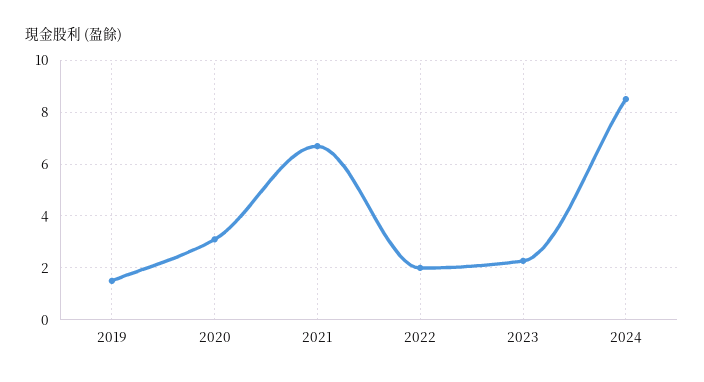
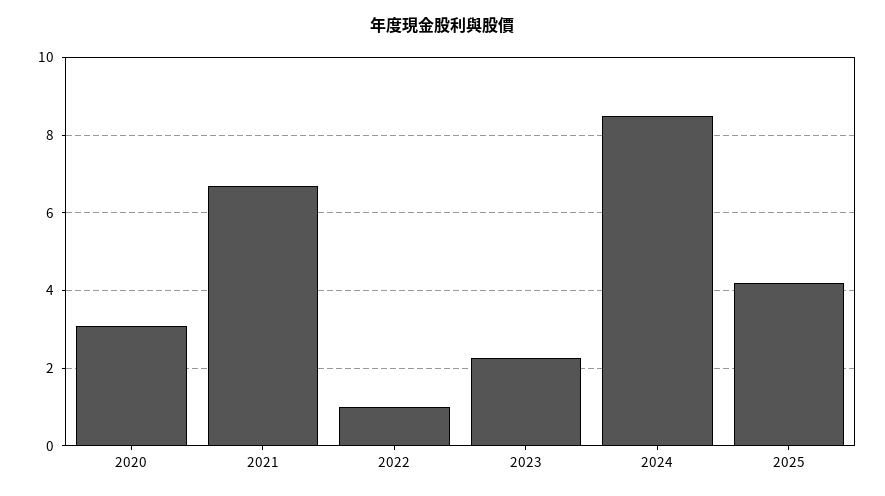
2019: 1.5 -> none
2022: 2 -> 1
2025: none -> 4.2

